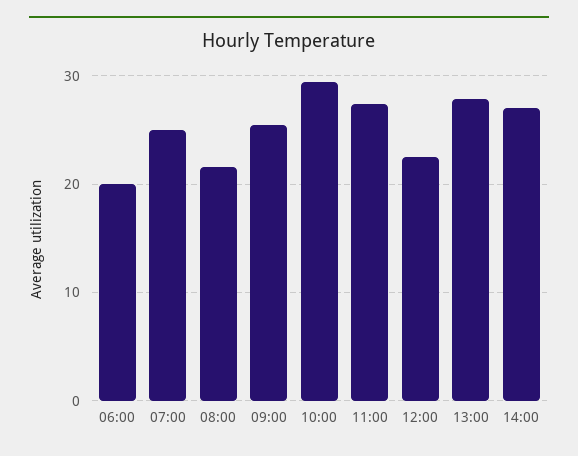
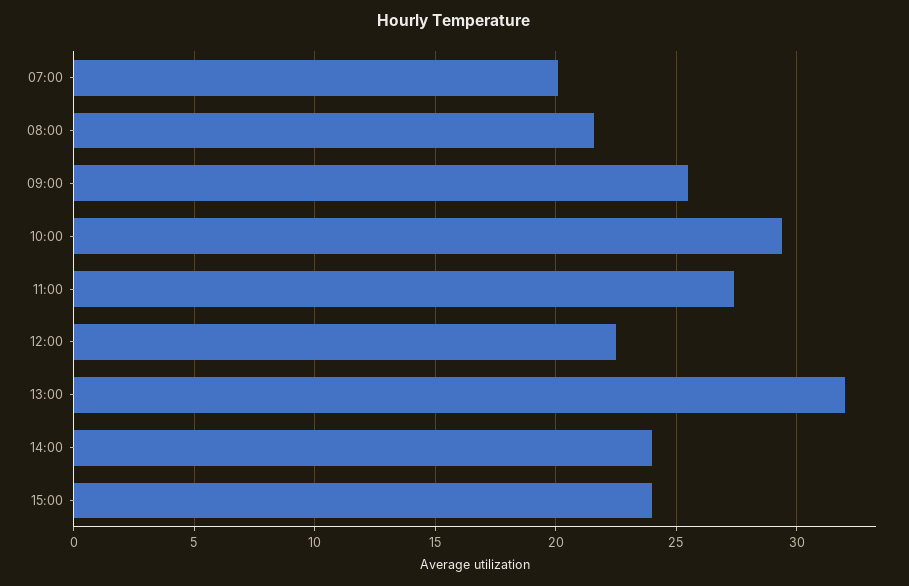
06:00: 20 -> none
07:00: 25 -> 20
13:00: 28 -> 32
14:00: 27 -> 24
15:00: none -> 24

